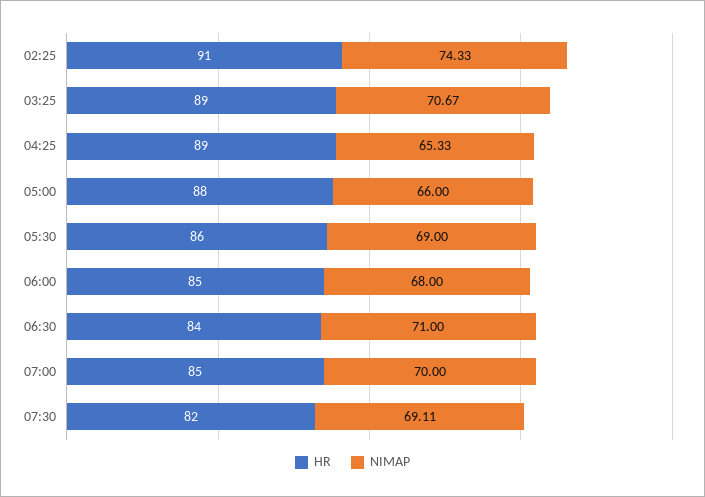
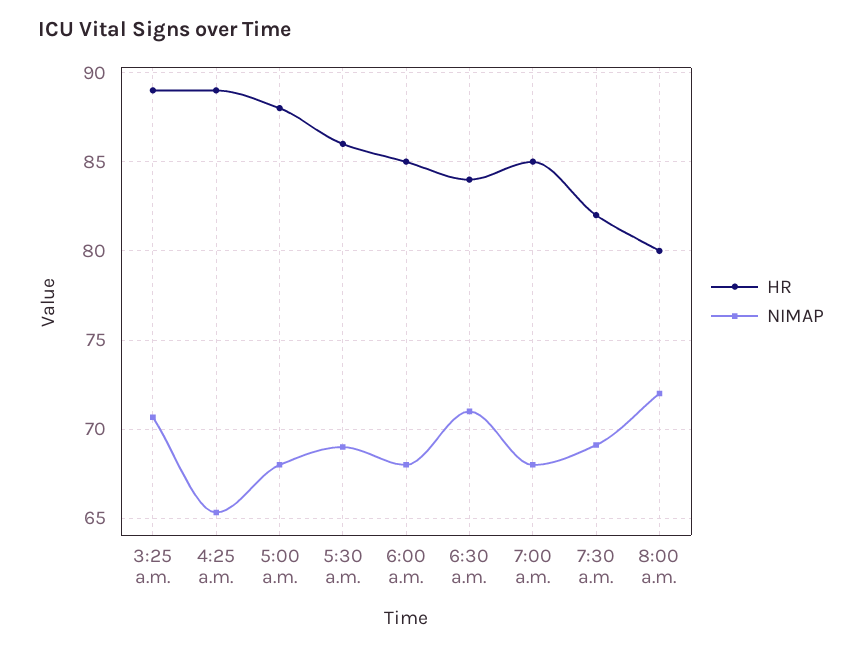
HR, 02:25: 91 -> none
NIMAP, 02:25: 74.33 -> none
NIMAP, 05:00: 66 -> 68
NIMAP, 07:00: 70 -> 68
HR, 8:00 a.m.: none -> 80
NIMAP, 8:00 a.m.: none -> 72

